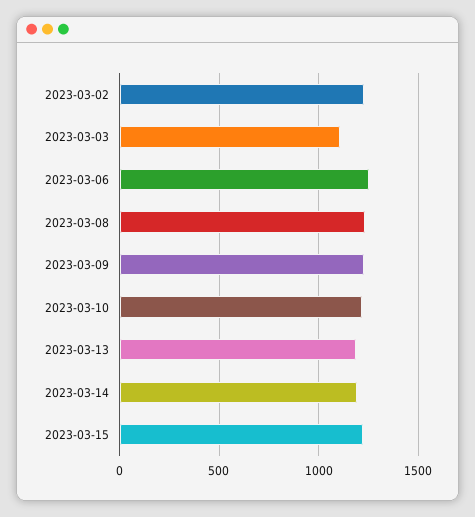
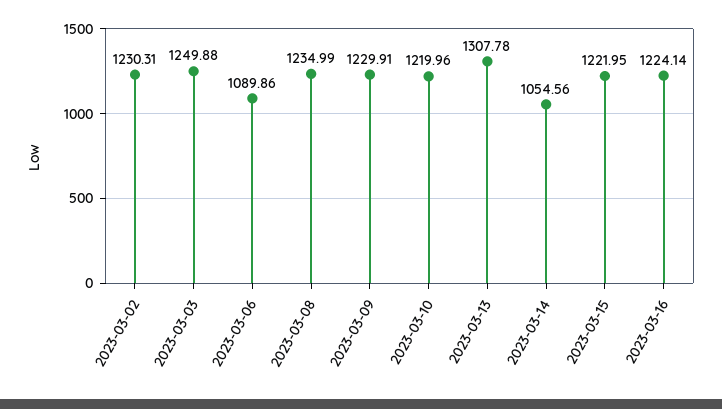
2023-03-03: 1100 -> 1249.88
2023-03-06: 1250 -> 1089.86
2023-03-13: 1200 -> 1307.78
2023-03-14: 1200 -> 1054.56
2023-03-16: none -> 1224.14

